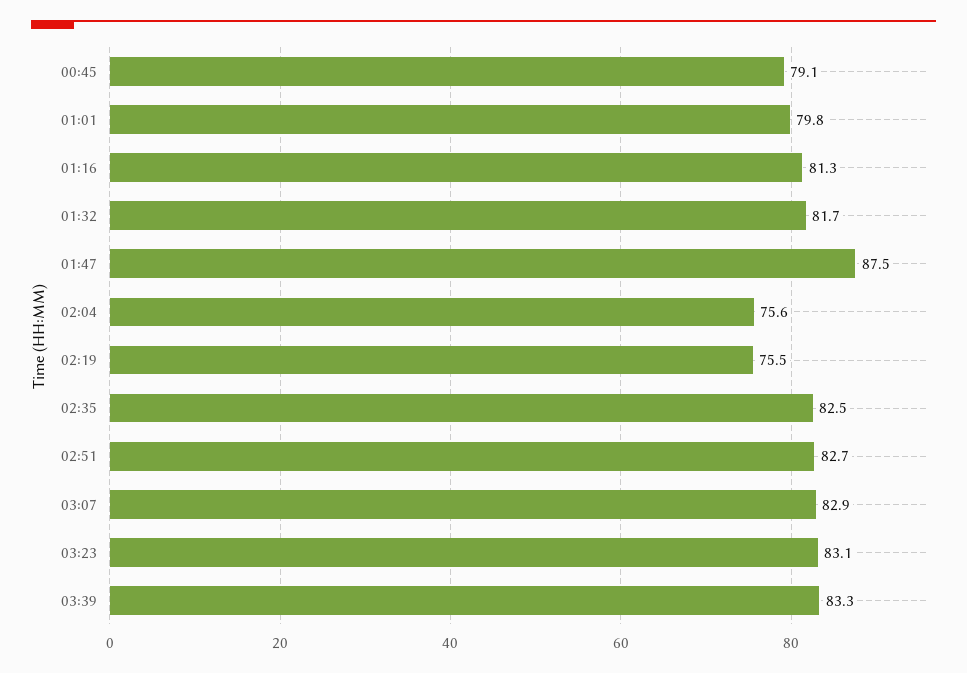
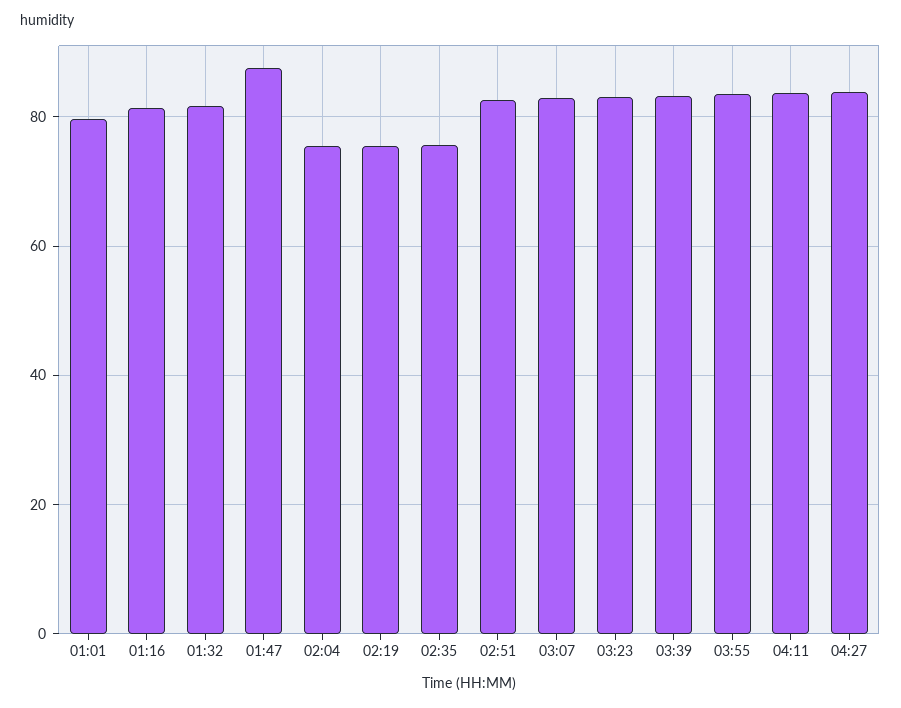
00:45: 79.1 -> none
02:35: 82.5 -> 76
03:55: none -> 84
04:11: none -> 84
04:27: none -> 84

